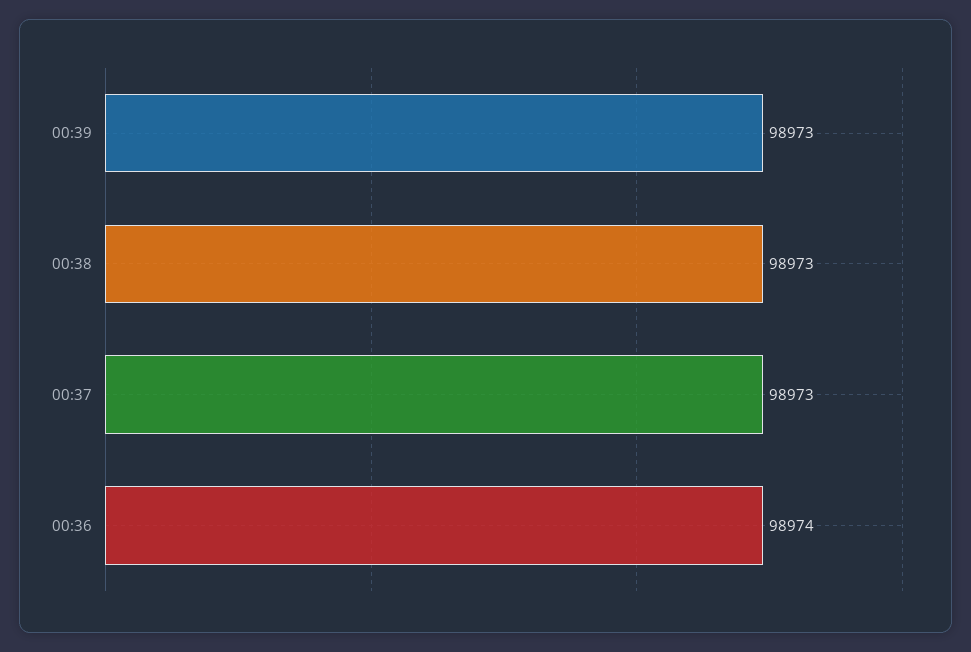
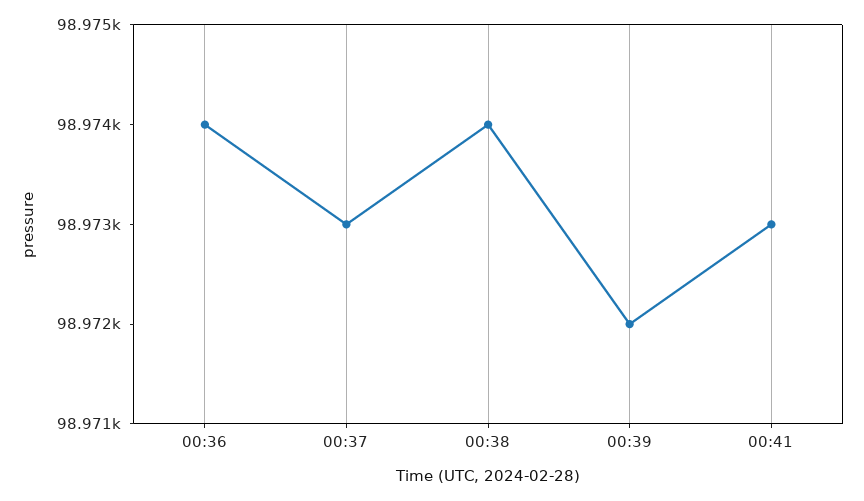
00:39: 98973 -> 98972
00:38: 98973 -> 98974
00:41: none -> 98973

